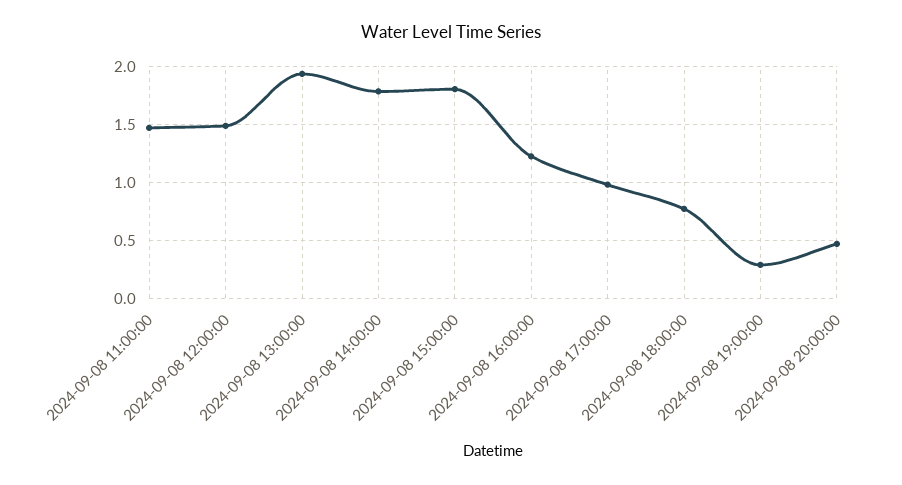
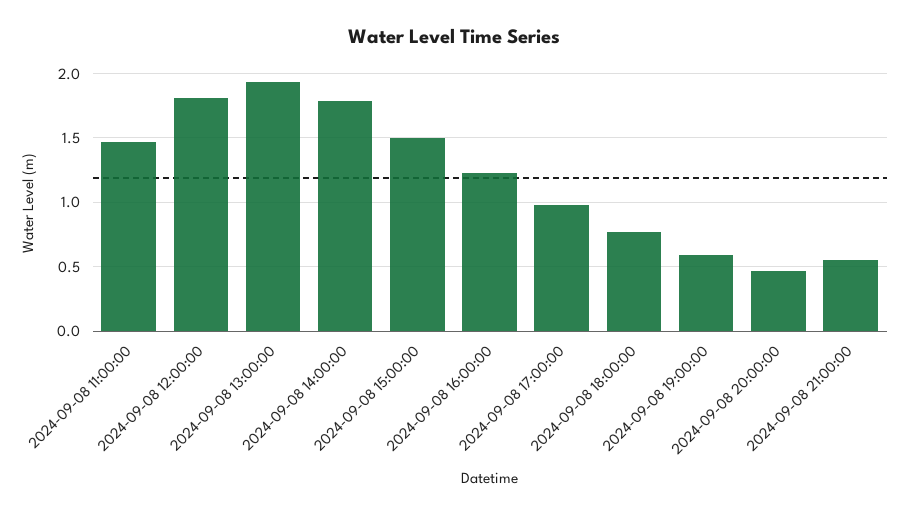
2024-09-08 12:00:00: 1.5 -> 1.8
2024-09-08 15:00:00: 1.8 -> 1.5
2024-09-08 19:00:00: 0.3 -> 0.6
2024-09-08 21:00:00: none -> 0.55

